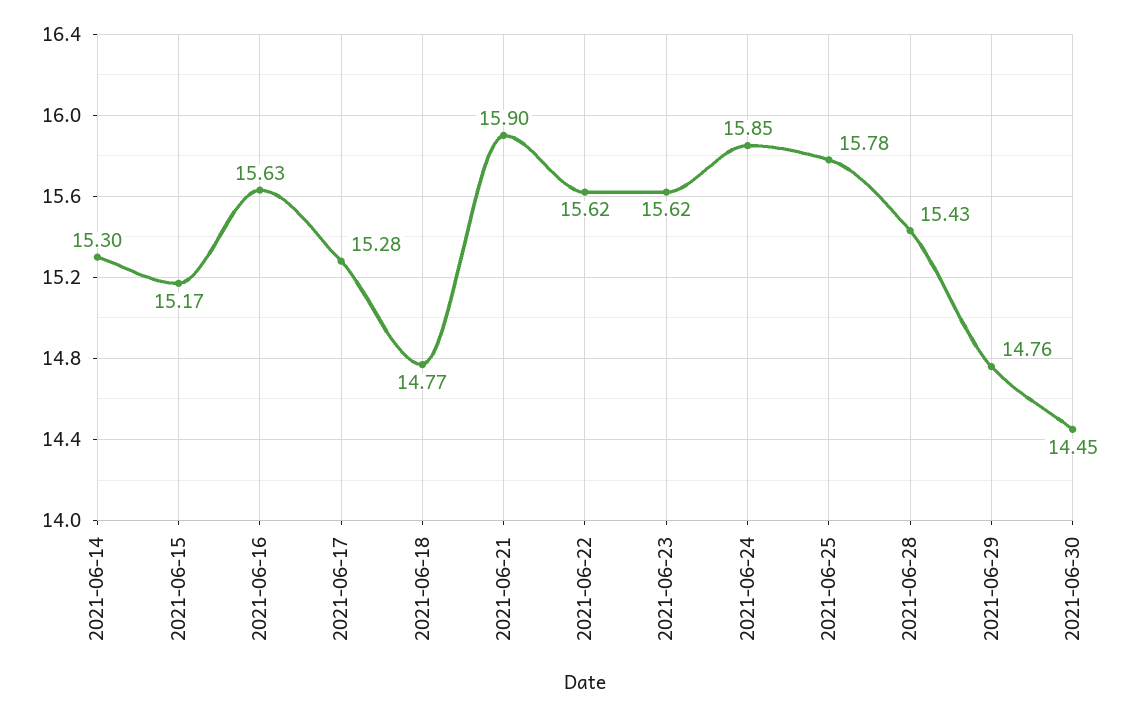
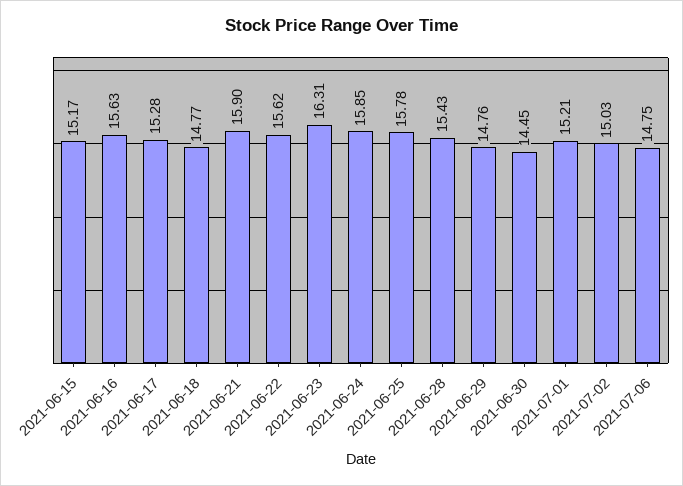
2021-06-14: 15.3 -> none
2021-06-23: 15.62 -> 16.31
2021-07-01: none -> 15.21
2021-07-02: none -> 15.03
2021-07-06: none -> 14.75

